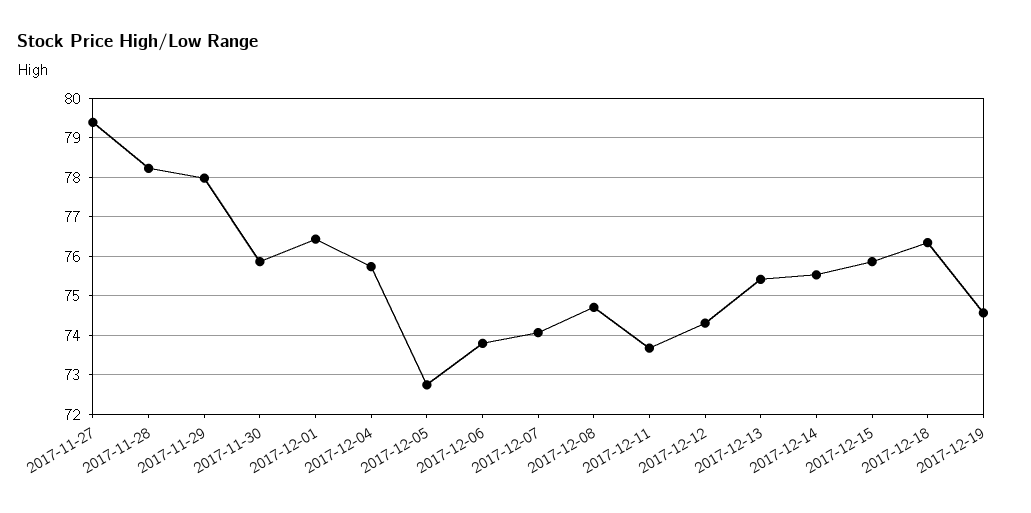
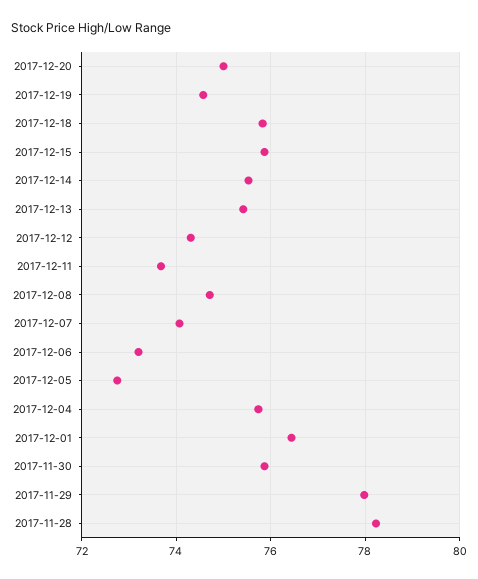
2017-11-27: 79.4 -> none
2017-12-06: 73.8 -> 73.2
2017-12-18: 76.4 -> 75.8
2017-12-20: none -> 75

